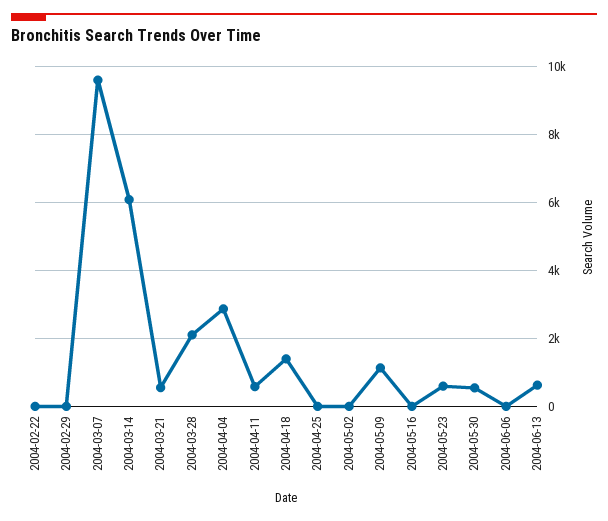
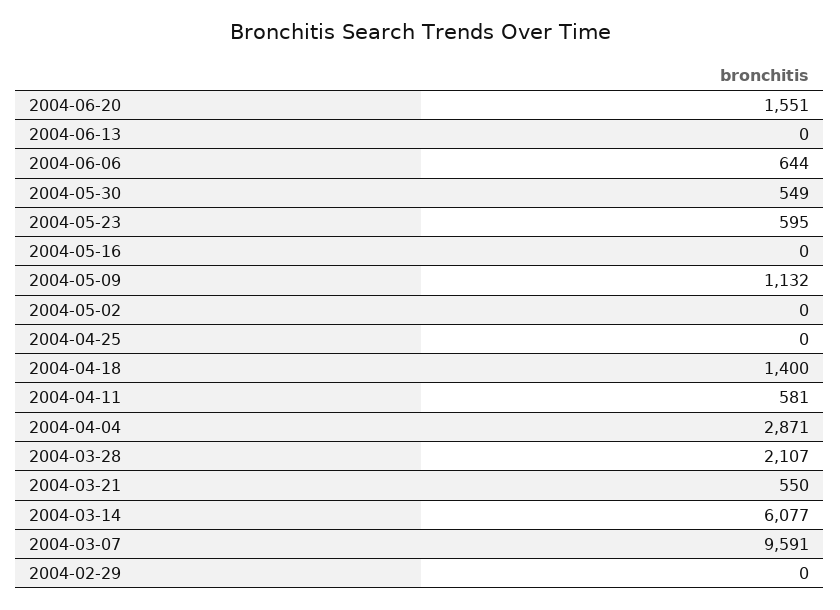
2004-02-22: 0 -> none
2004-06-06: 0 -> 644
2004-06-13: 600 -> 0
2004-06-20: none -> 1551

